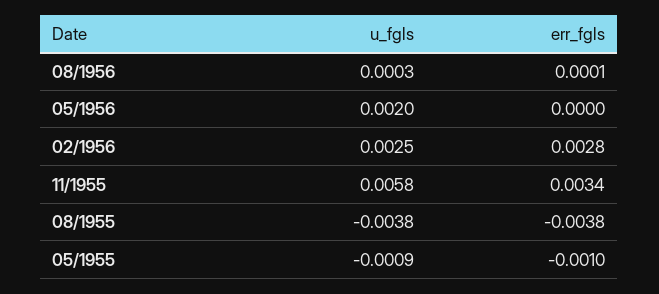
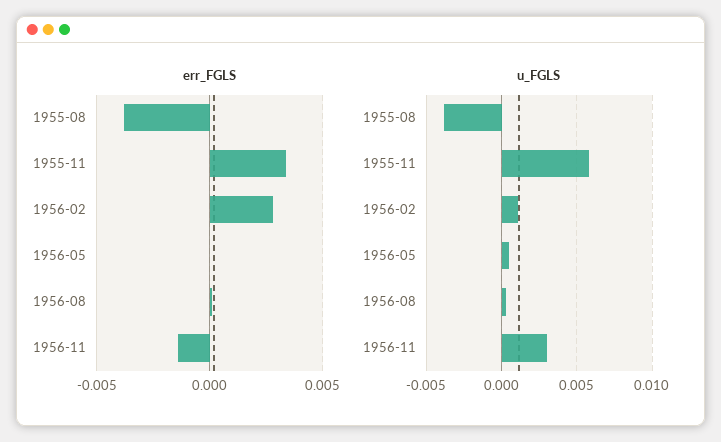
u_fgls, 05/1956: 0.002 -> 0.0005
u_fgls, 02/1956: 0.0025 -> 0.001
u_fgls, 05/1955: -0.0009 -> none
err_fgls, 05/1955: -0.001 -> none
err_fgls, 1956-11: none -> -0.0015
u_fgls, 1956-11: none -> 0.003

